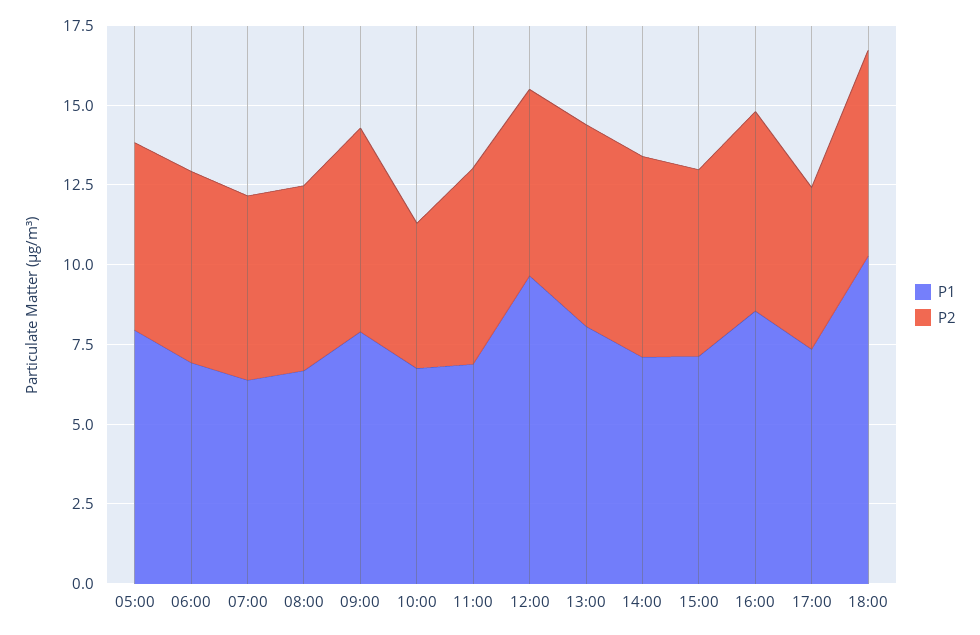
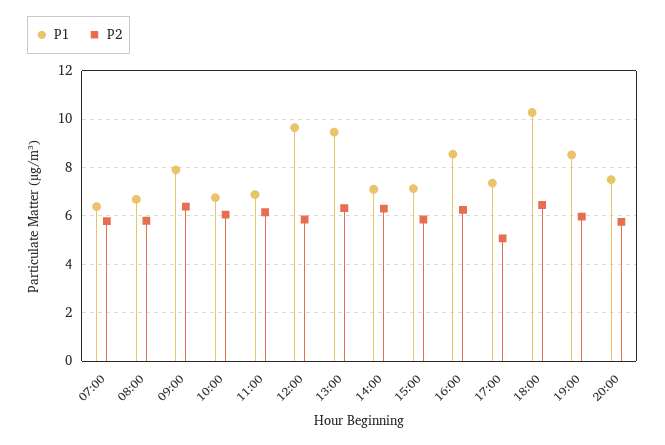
P1, 05:00: 8 -> none
P2, 05:00: 6 -> none
P1, 06:00: 7 -> none
P2, 06:00: 6 -> none
P2, 10:00: 4.5 -> 6
P1, 13:00: 8 -> 9.5
P1, 19:00: none -> 8.5
P2, 19:00: none -> 6
P1, 20:00: none -> 7.5
P2, 20:00: none -> 5.75

